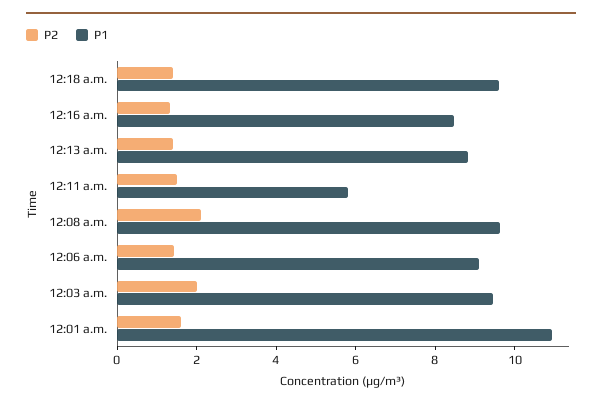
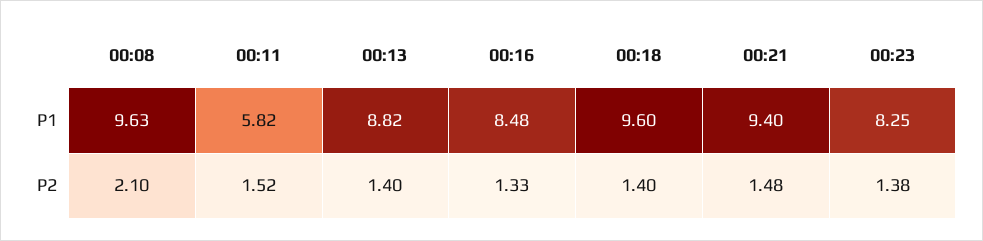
P2, 12:06 a.m.: 1.5 -> none
P1, 12:06 a.m.: 9 -> none
P2, 12:03 a.m.: 2 -> none
P1, 12:03 a.m.: 9.5 -> none
P2, 12:01 a.m.: 1.5 -> none
P1, 12:01 a.m.: 11 -> none
P1, 00:21: none -> 9.4
P1, 00:23: none -> 8.25
P2, 00:21: none -> 1.48
P2, 00:23: none -> 1.38

